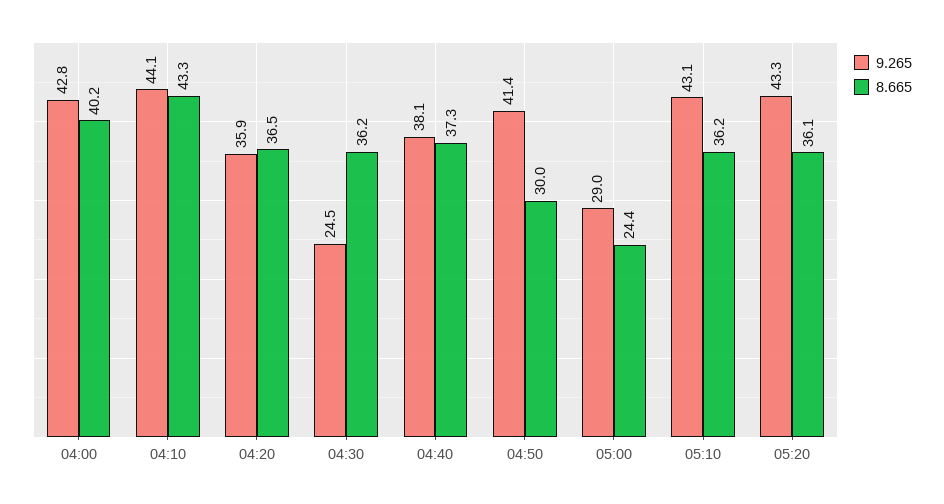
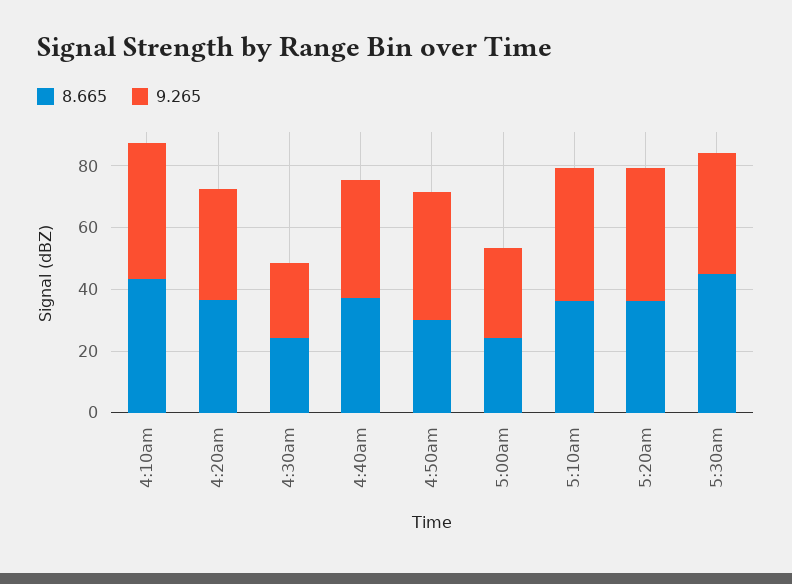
9.265, 04:00: 42.8 -> none
8.665, 04:00: 40.2 -> none
8.665, 04:30: 36.2 -> 25
8.665, 5:30am: none -> 45
9.265, 5:30am: none -> 40

